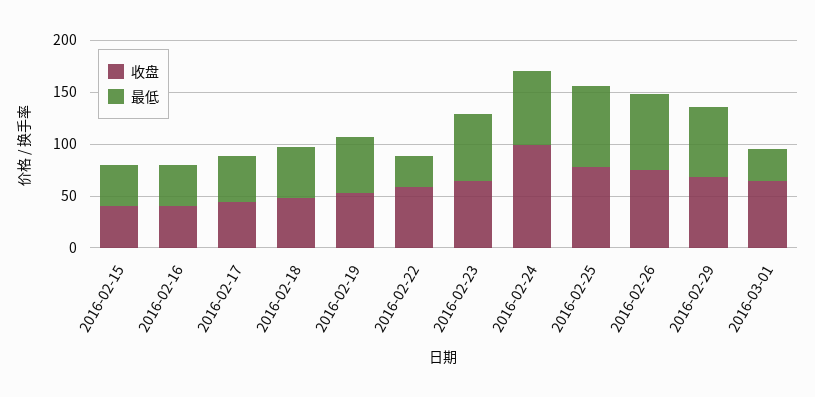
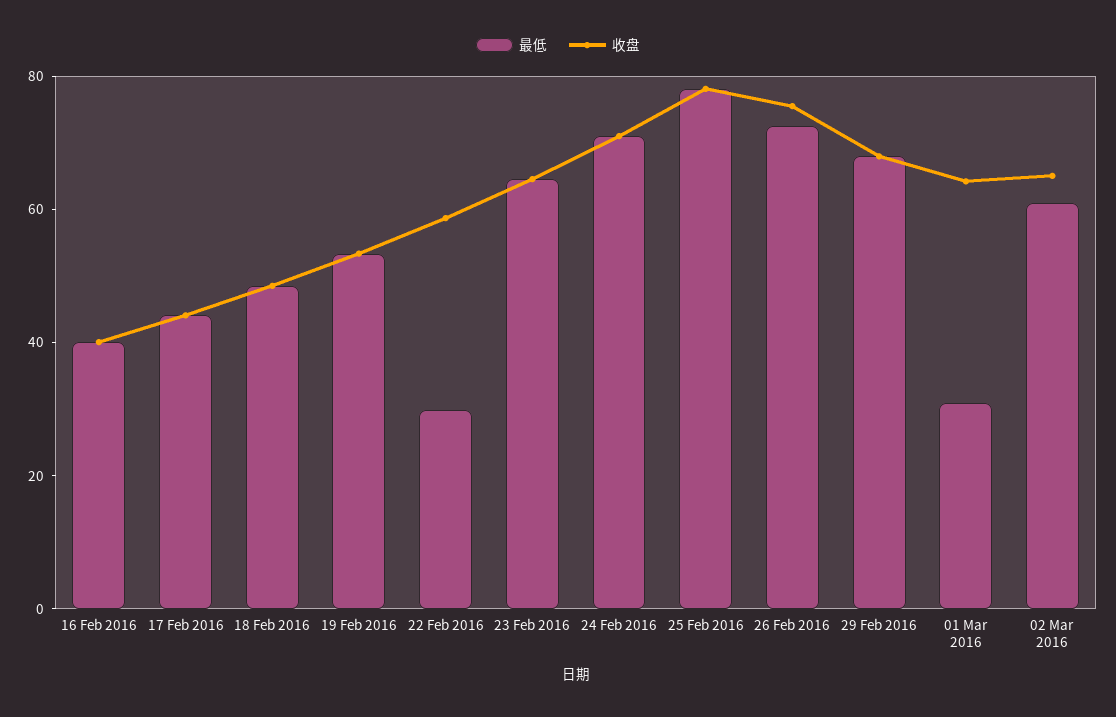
收盘, 2016-02-15: 40 -> none
最低, 2016-02-15: 40 -> none
收盘, 2016-02-24: 100 -> 70
最低, 02 Mar 2016: none -> 60
收盘, 02 Mar 2016: none -> 65

